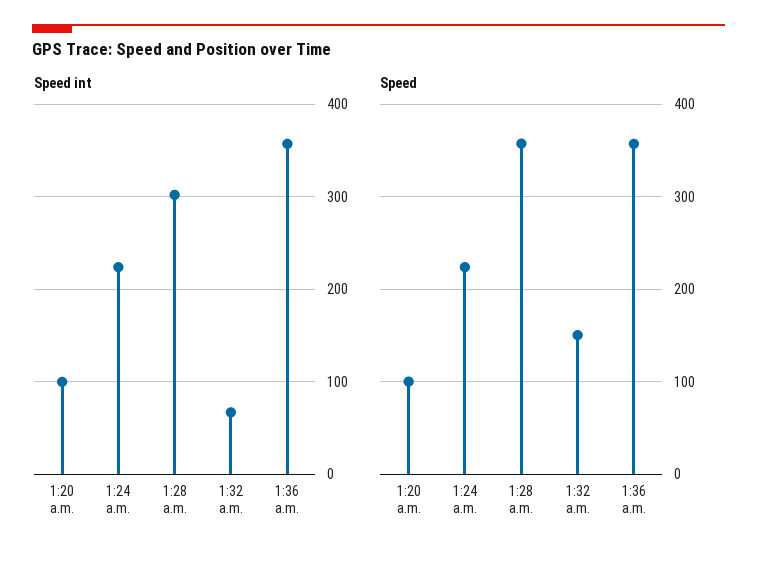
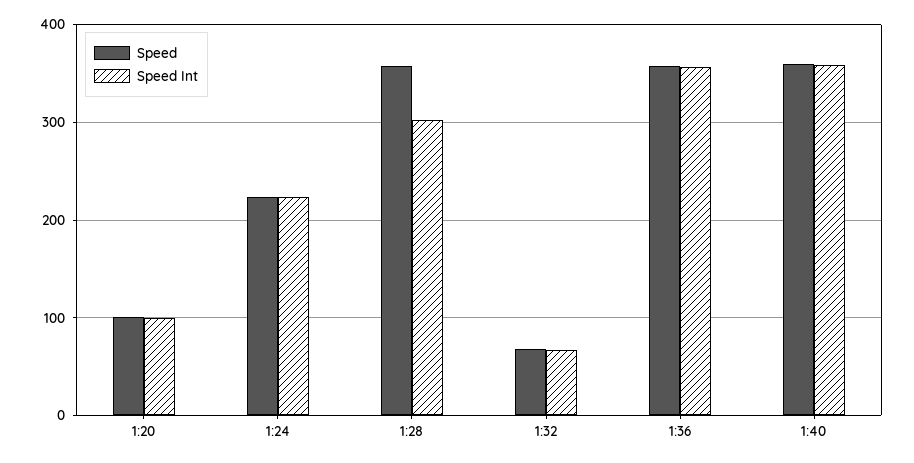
Speed, 1:32 a.m.: 150 -> 70
Speed, 1:40: none -> 360
Speed int, 1:40: none -> 360

